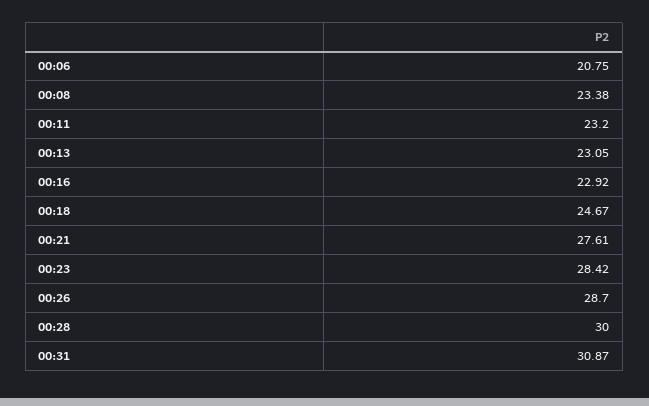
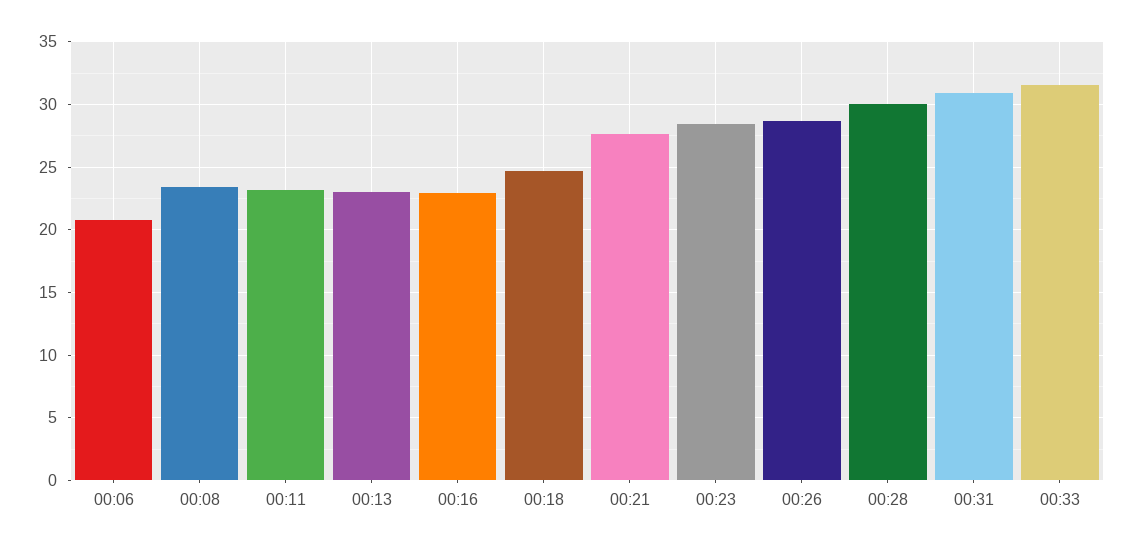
00:33: none -> 31.5

